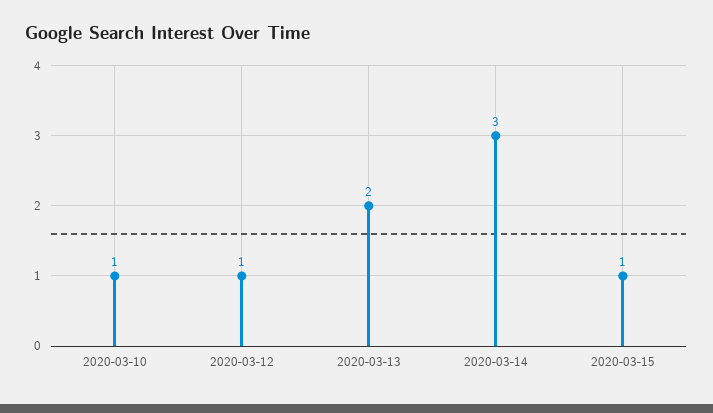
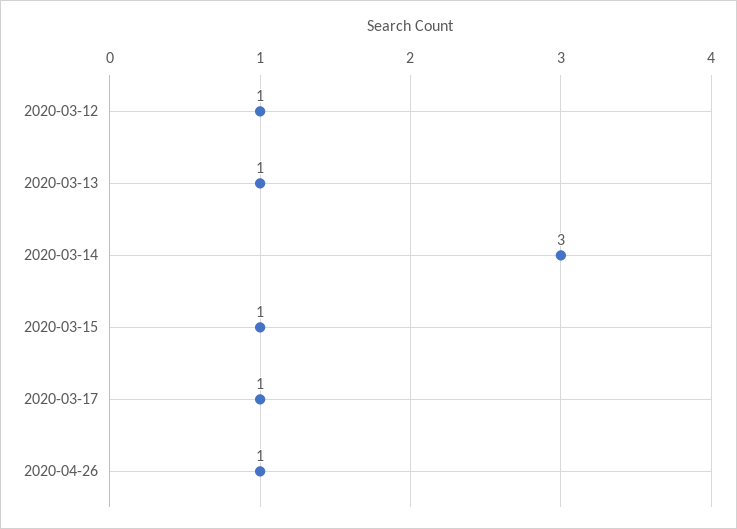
2020-03-10: 1 -> none
2020-03-13: 2 -> 1
2020-03-17: none -> 1
2020-04-26: none -> 1

